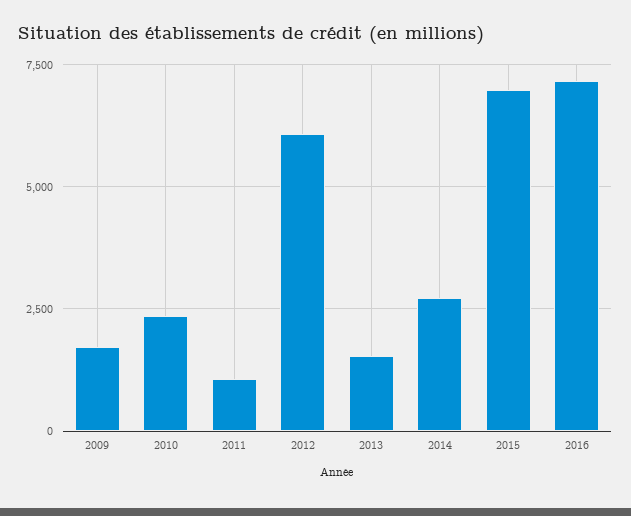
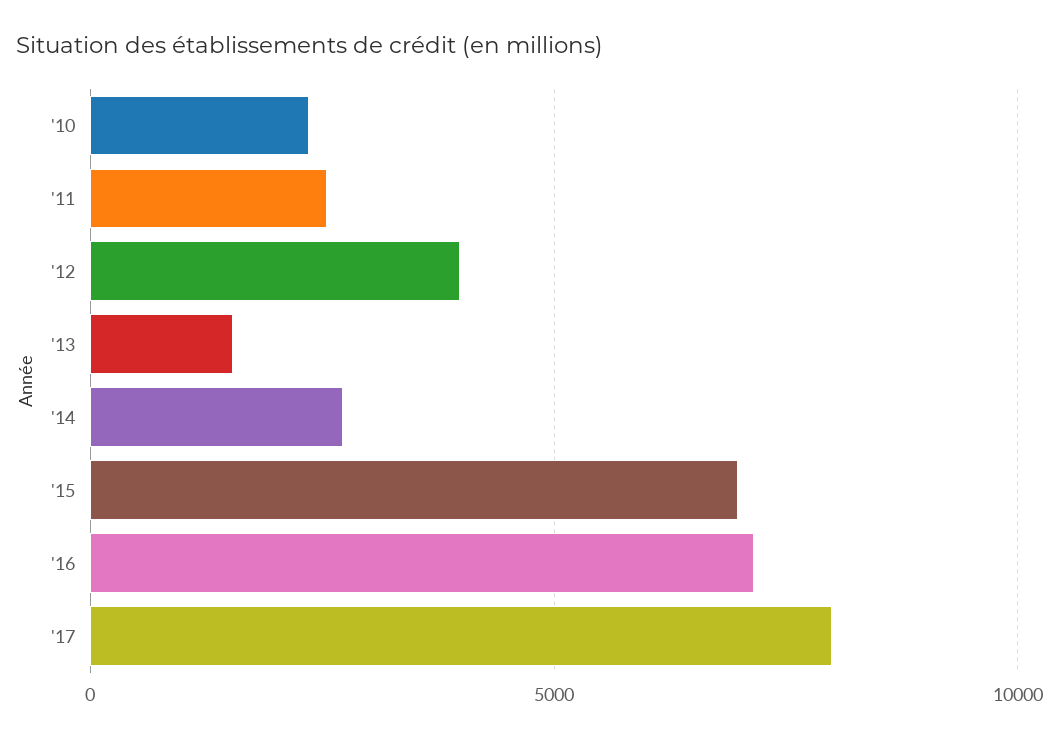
2009: 1750 -> none
2011: 1000 -> 2500
2012: 6000 -> 4000
'17: none -> 8000

